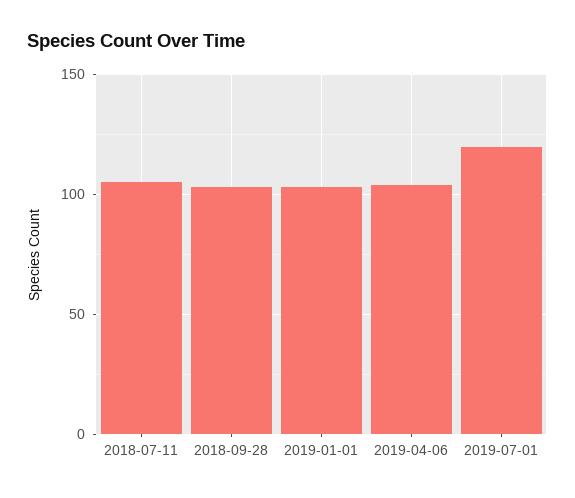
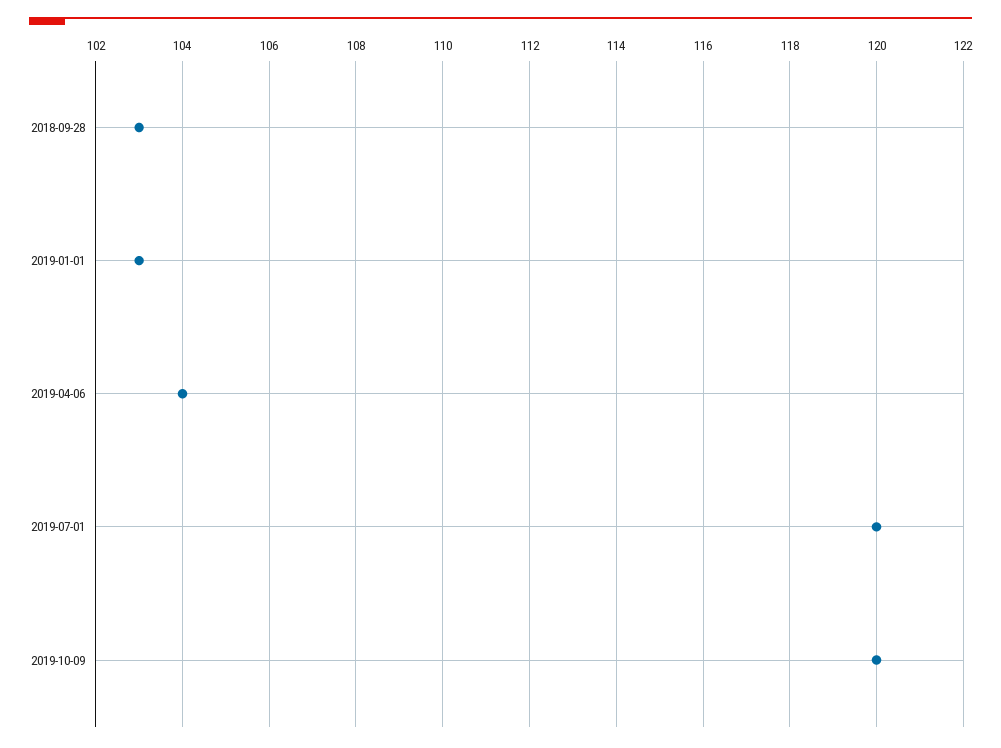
2018-07-11: 105 -> none
2019-10-09: none -> 120

